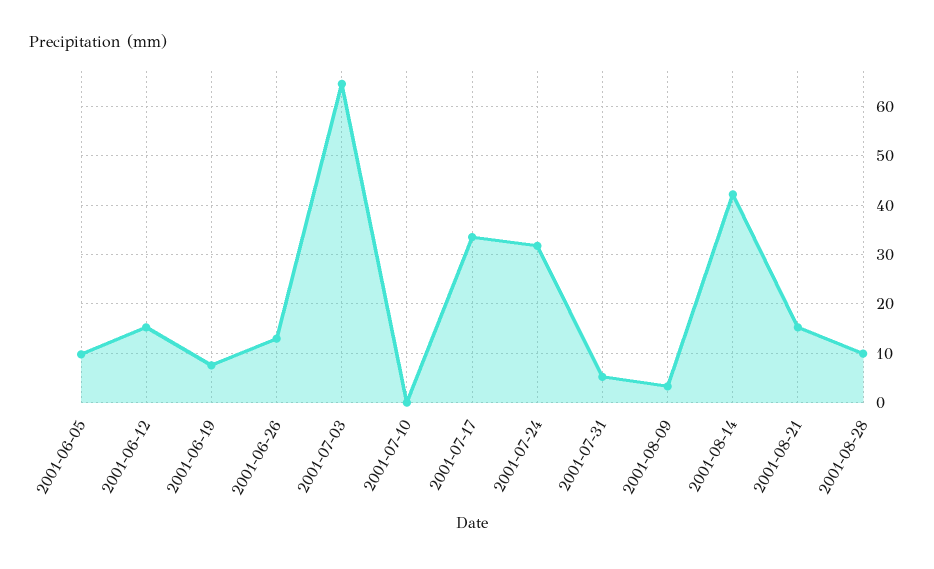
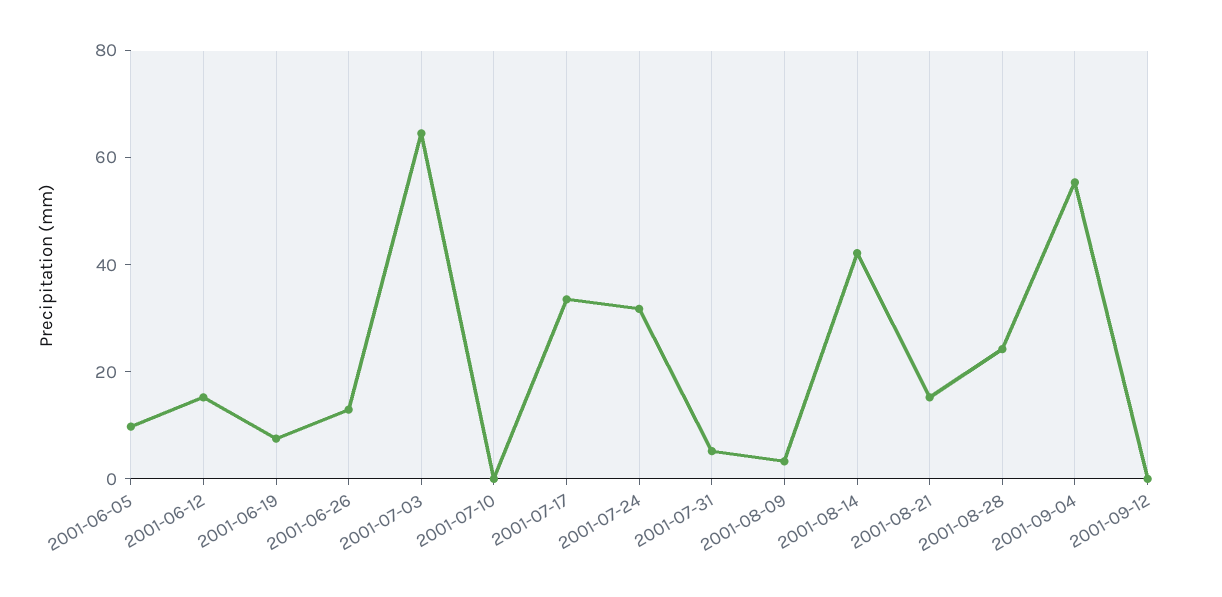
2001-08-28: 10 -> 25
2001-09-04: none -> 55
2001-09-12: none -> 0

